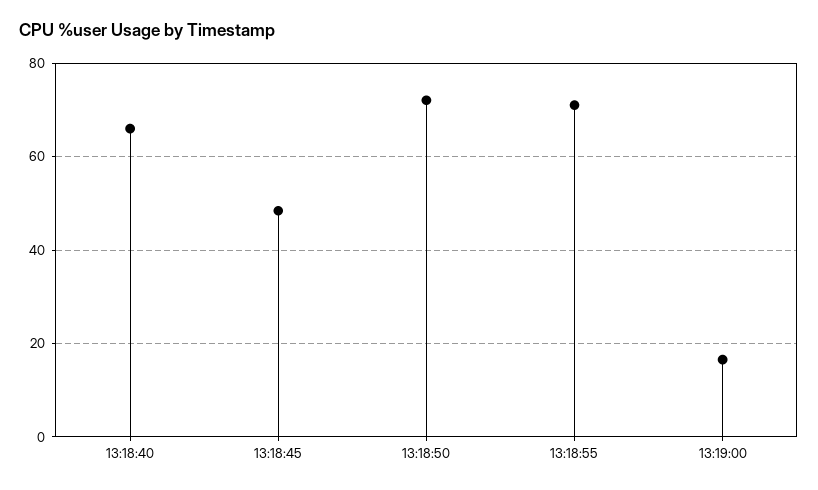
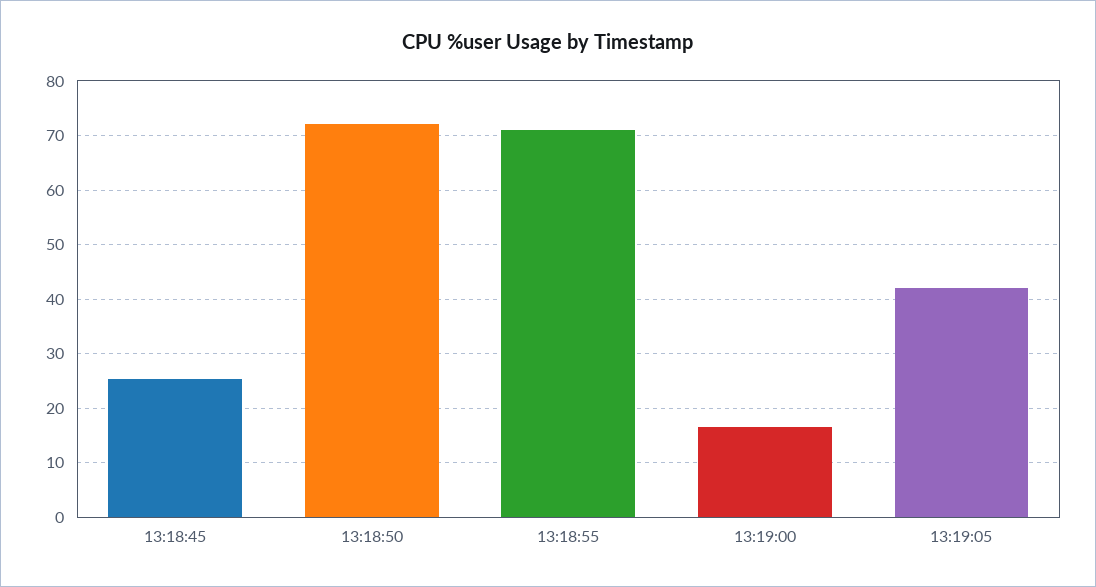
13:18:40: 66 -> none
13:18:45: 48 -> 26
13:19:05: none -> 42

